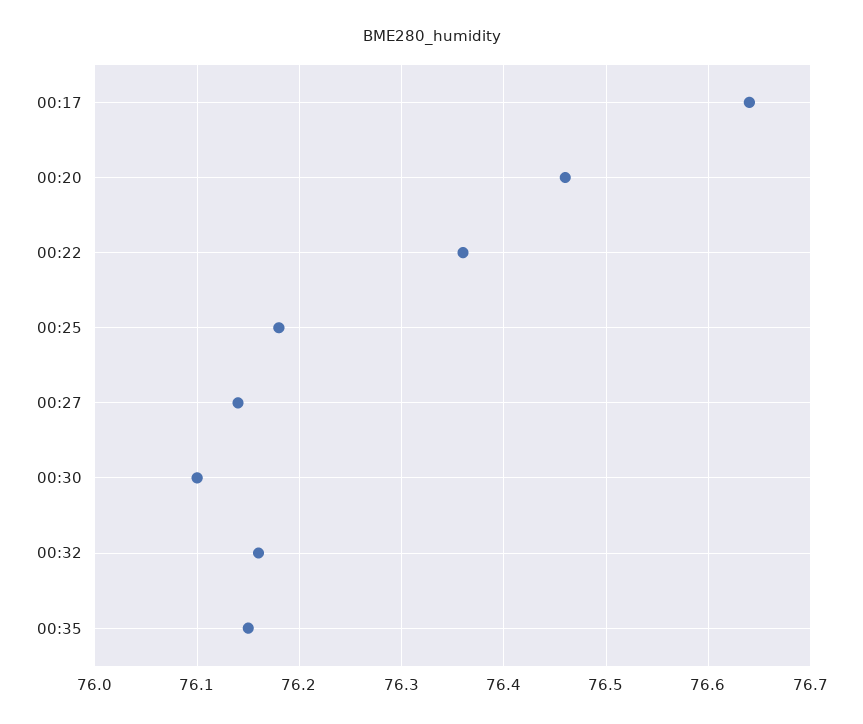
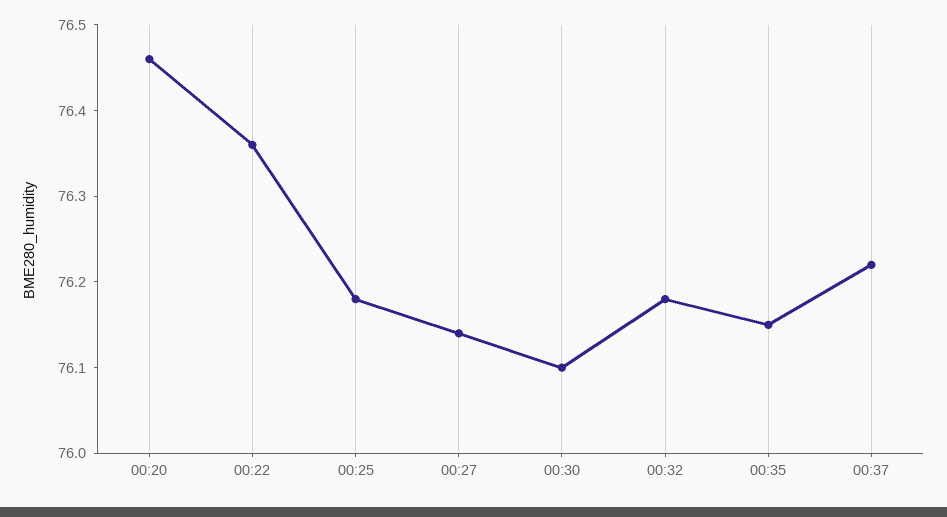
00:17: 76.64 -> none
00:32: 76.16 -> 76.18
00:37: none -> 76.22

